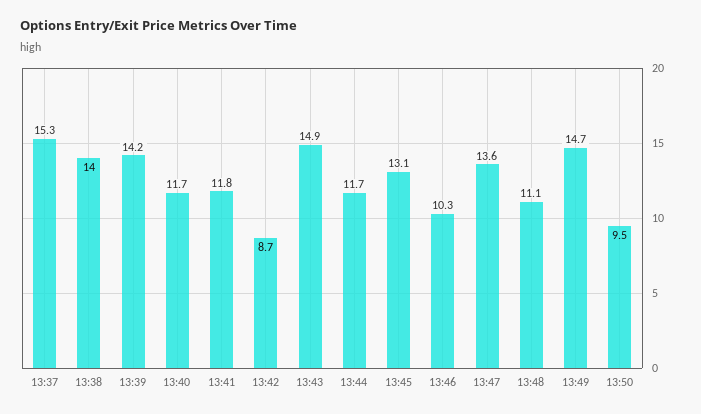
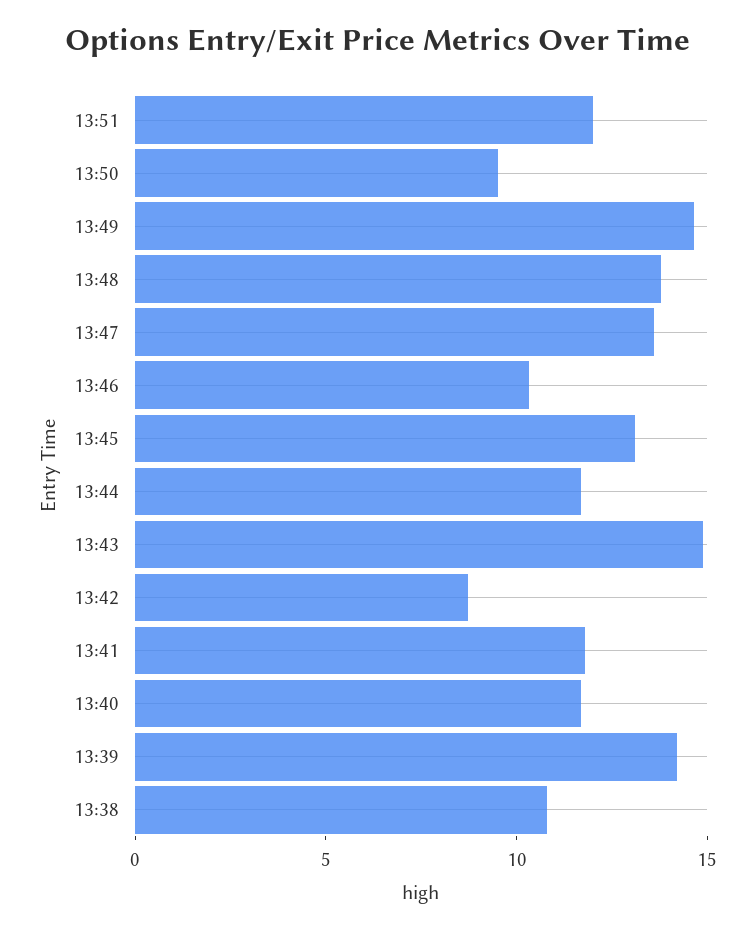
13:37: 15.3 -> none
13:38: 14 -> 11
13:48: 11.1 -> 14
13:51: none -> 12

